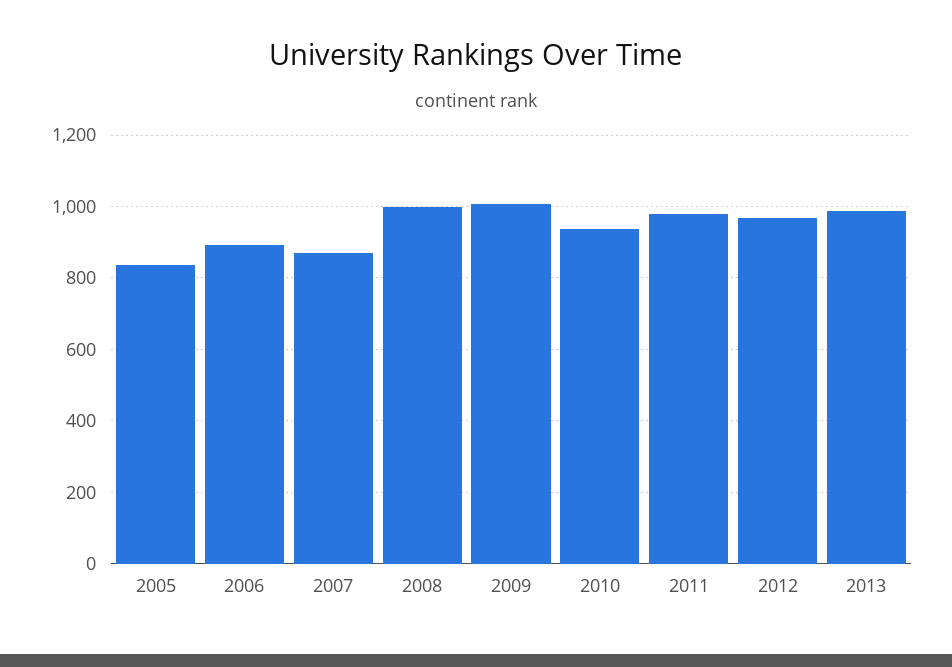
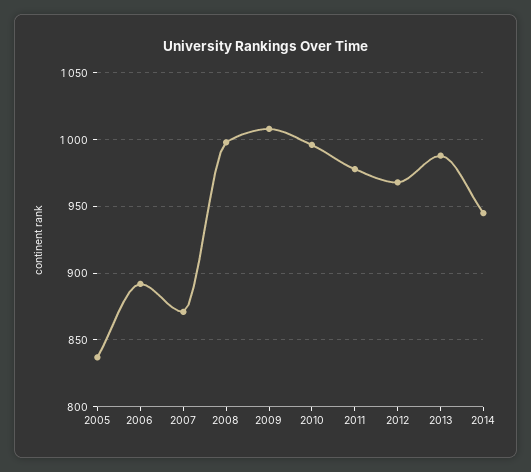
2010: 940 -> 995
2014: none -> 945

